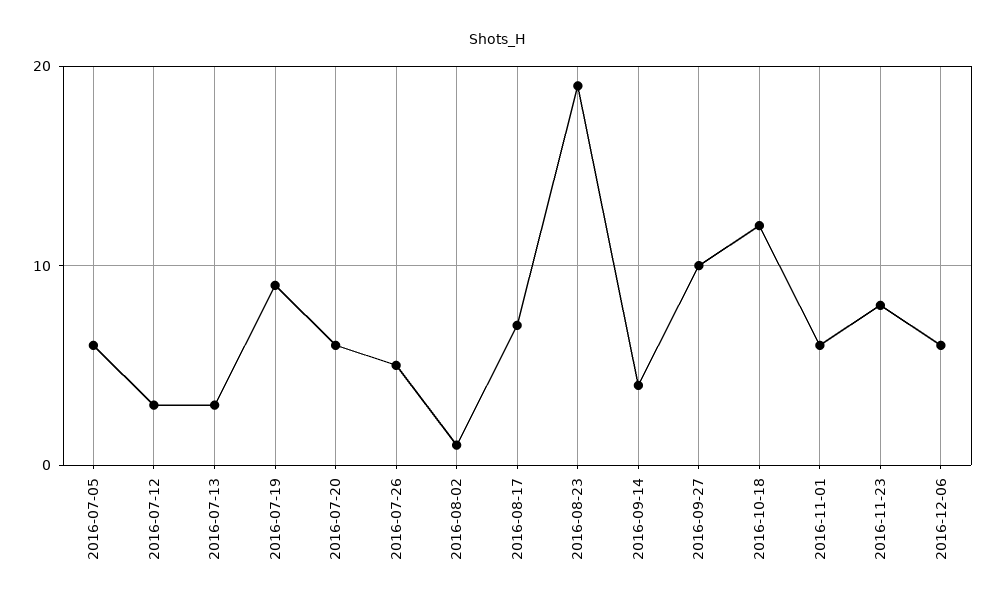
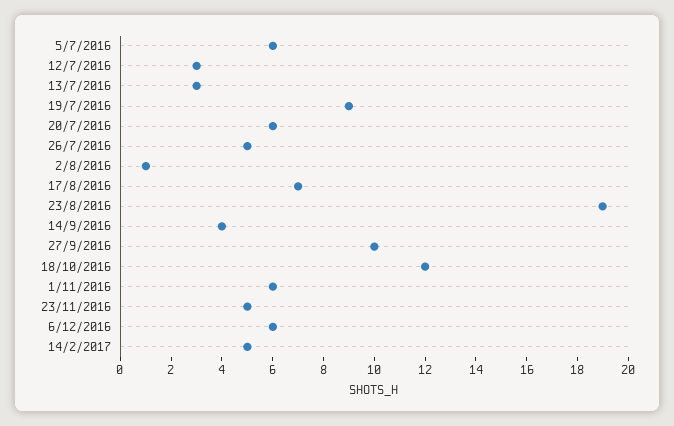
2016-11-23: 8 -> 5
14/2/2017: none -> 5

